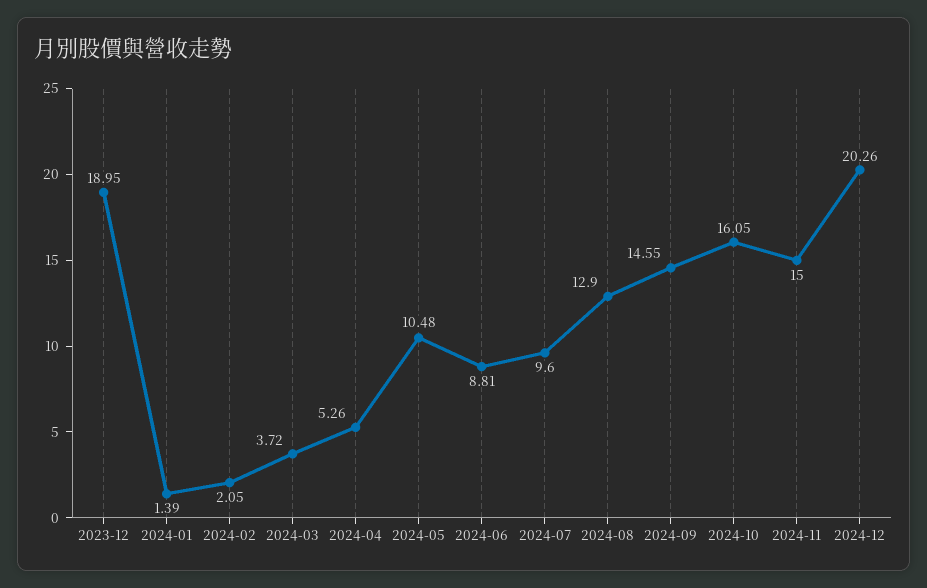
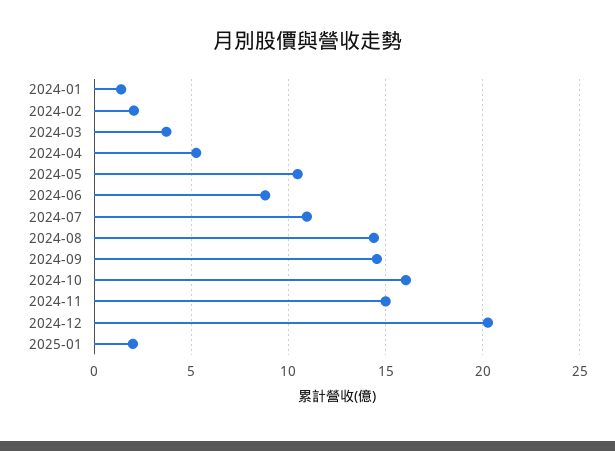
2023-12: 18.95 -> none
2024-07: 9.6 -> 11
2024-08: 12.9 -> 14.5
2025-01: none -> 2

